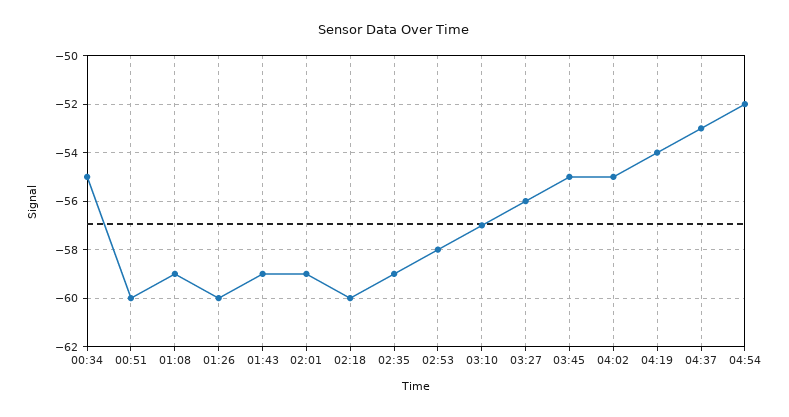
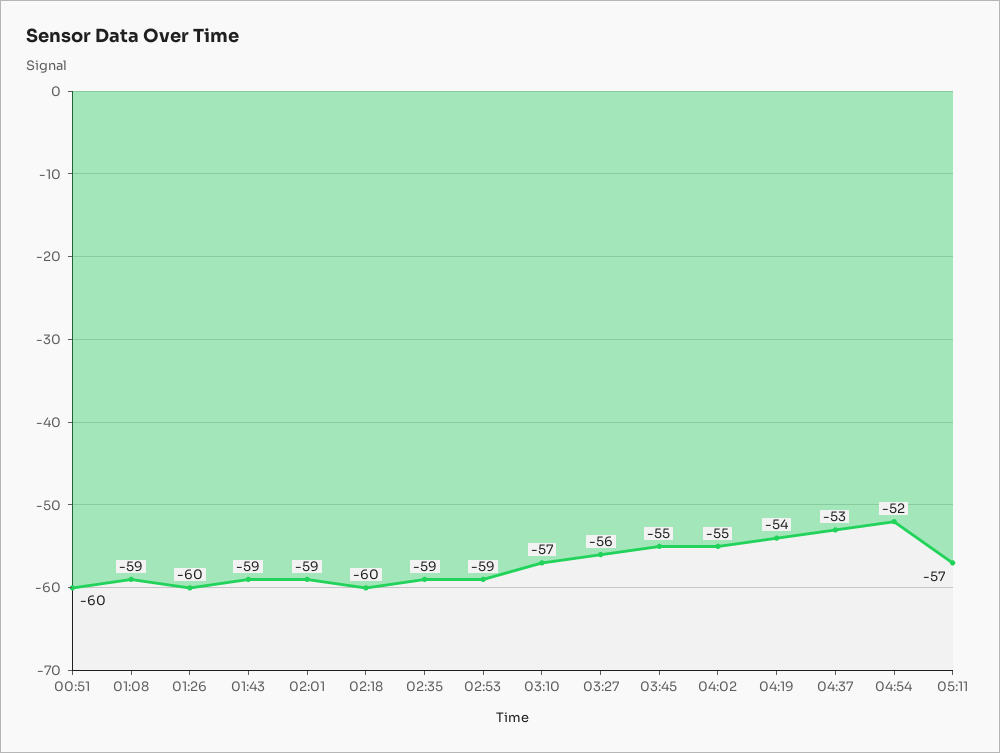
00:34: -55 -> none
02:53: -58 -> -59
05:11: none -> -57

